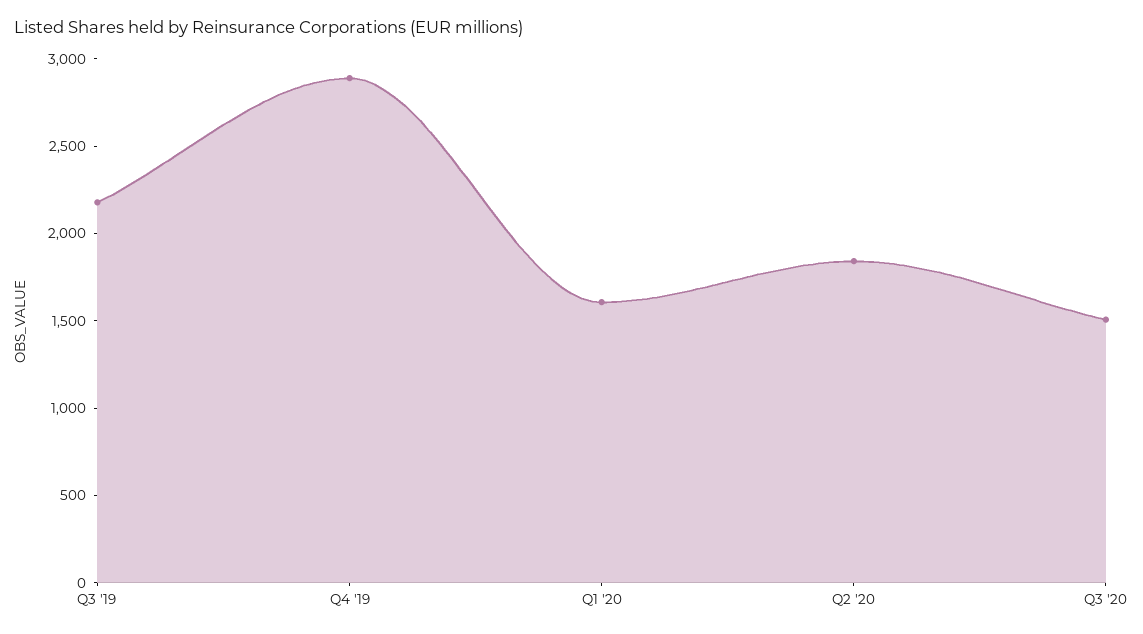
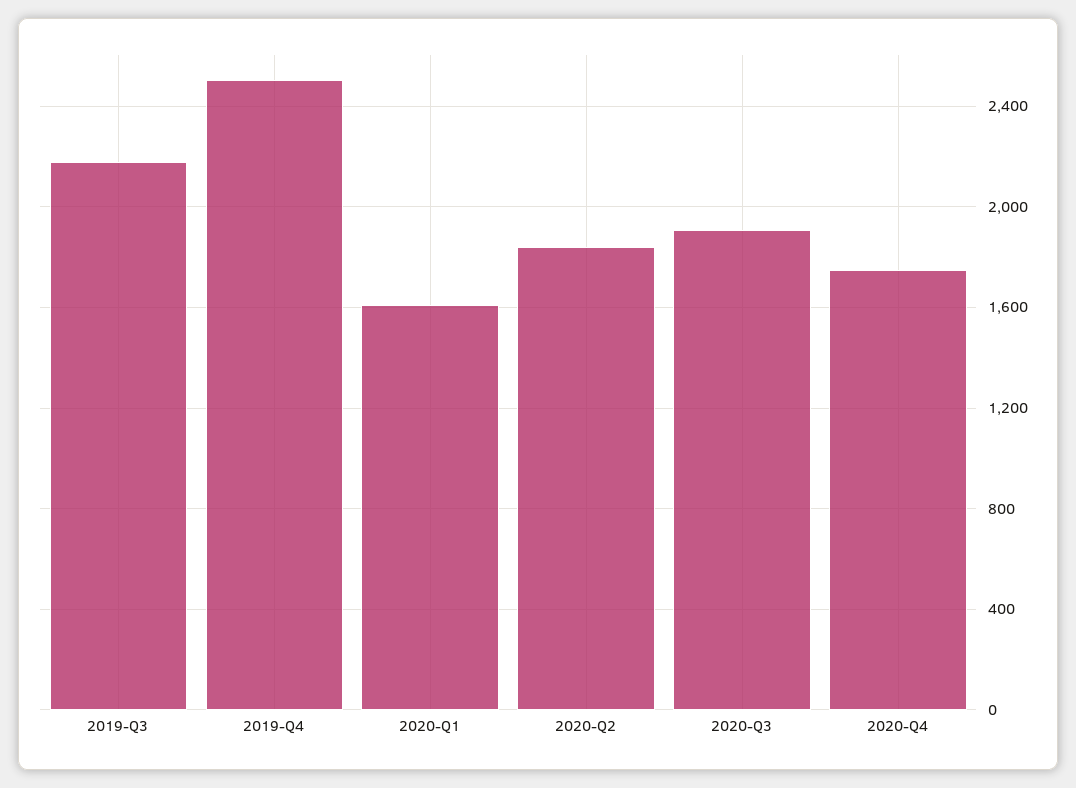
Q4 '19: 2900 -> 2500
Q3 '20: 1500 -> 1900
2020-Q4: none -> 1750

